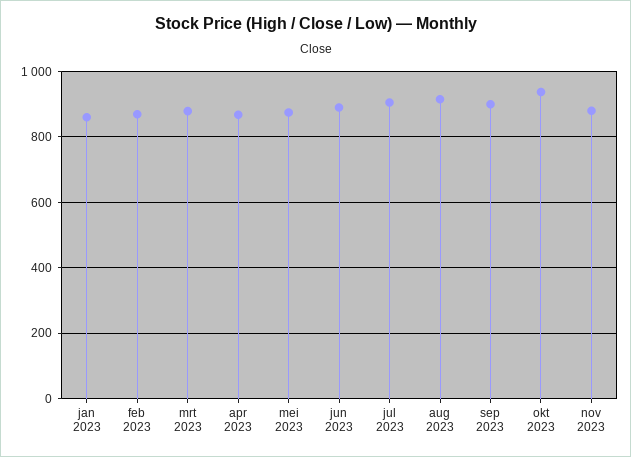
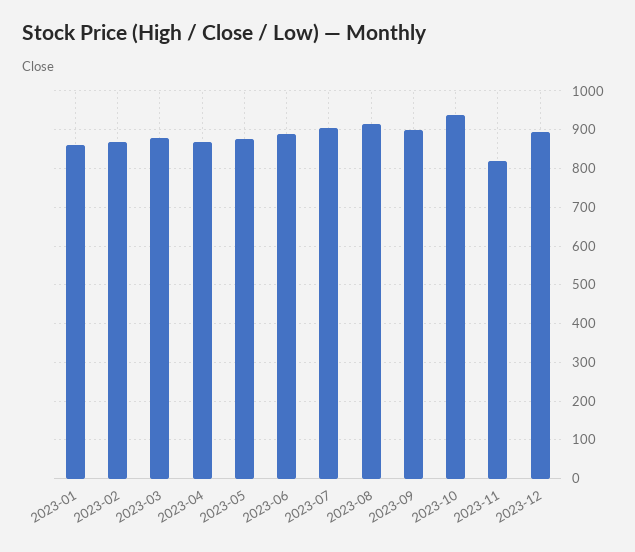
nov 2023: 880 -> 820
2023-12: none -> 900

